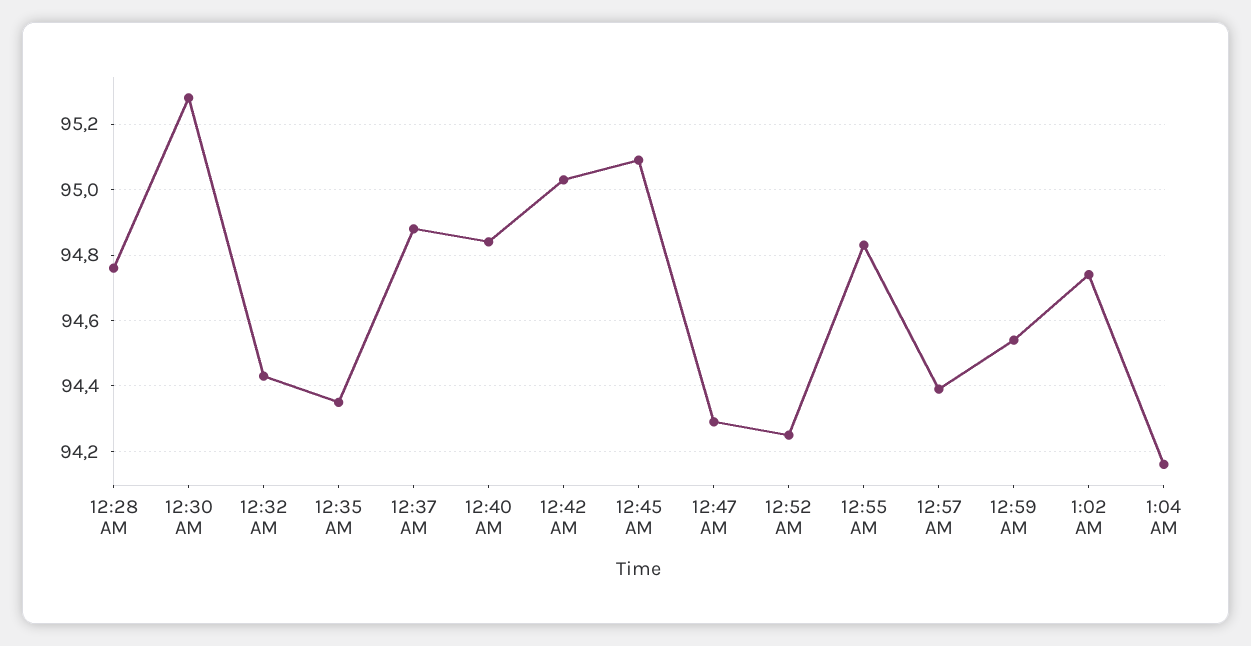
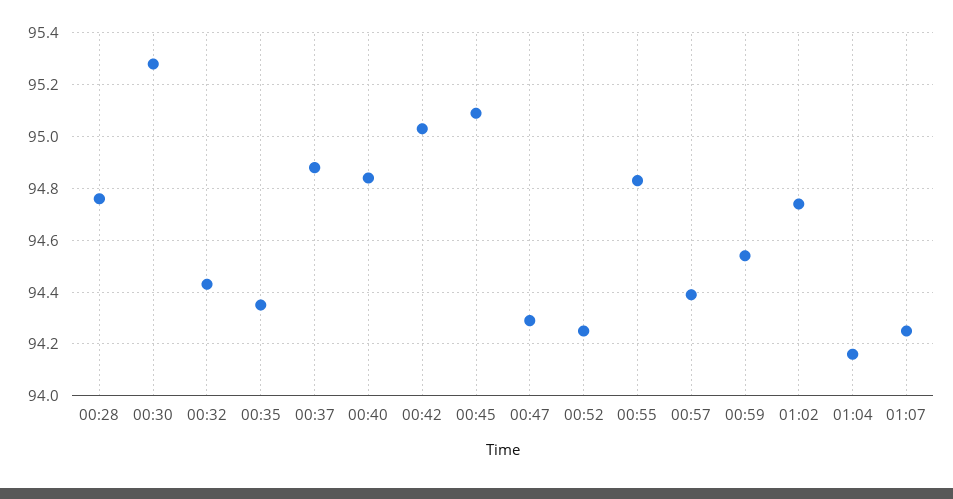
01:07: none -> 94.25

